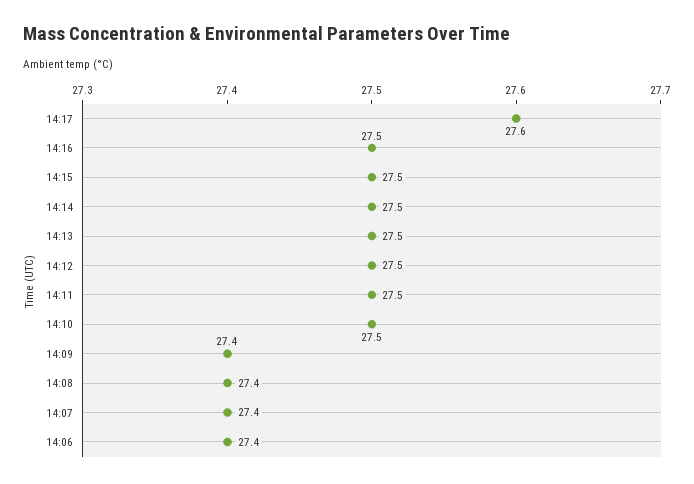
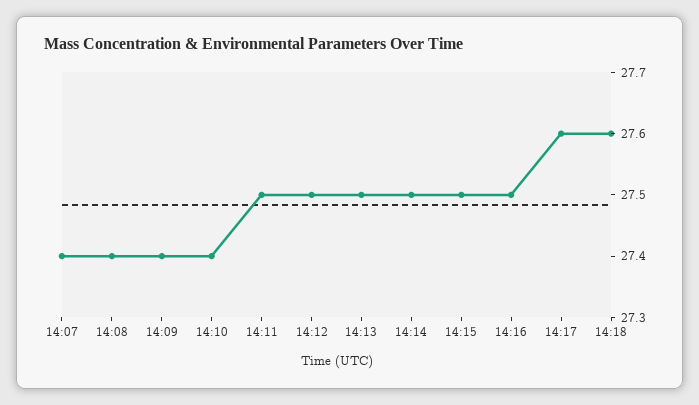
14:10: 27.5 -> 27.4
14:06: 27.4 -> none
14:18: none -> 27.6

